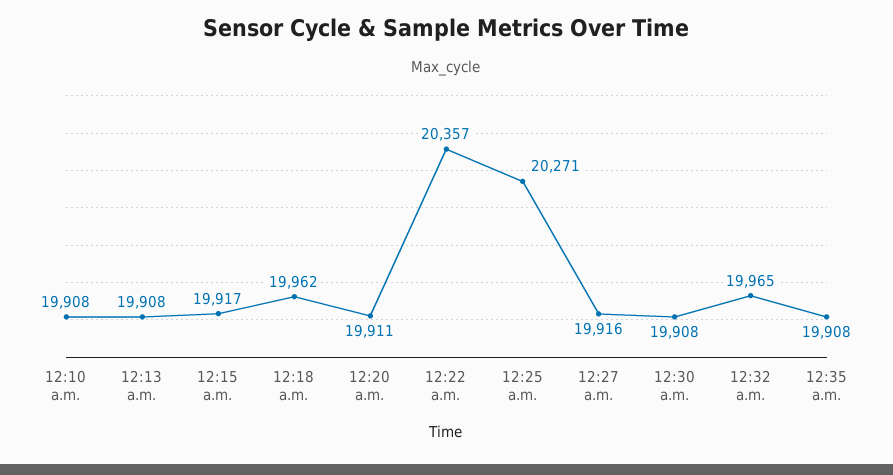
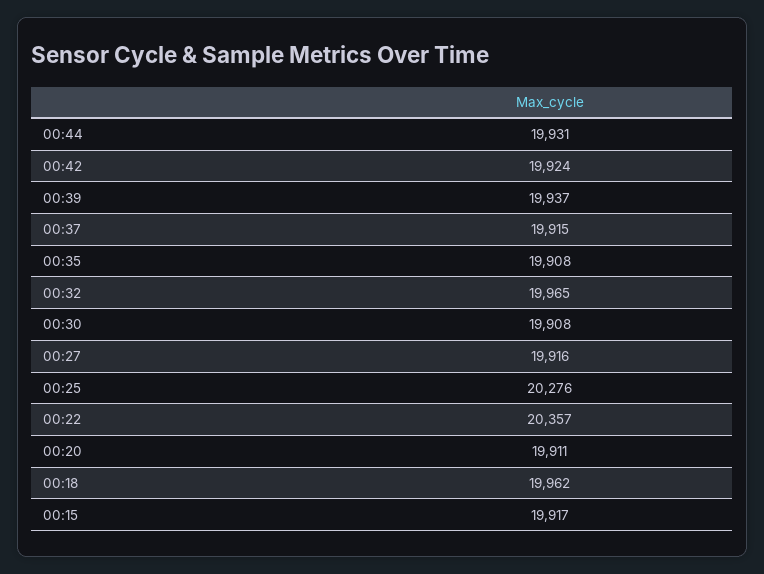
12:10 a.m.: 19908 -> none
12:13 a.m.: 19908 -> none
12:25 a.m.: 20271 -> 20276
00:44: none -> 19931
00:42: none -> 19924
00:39: none -> 19937
00:37: none -> 19915

